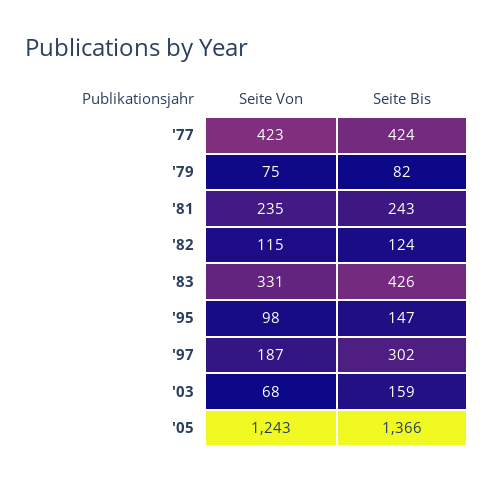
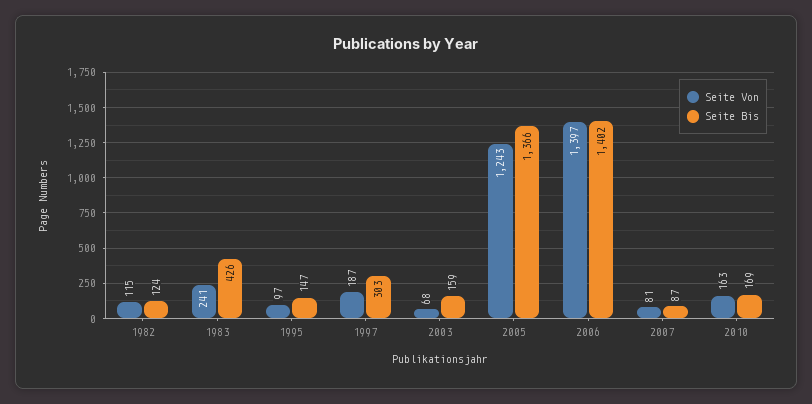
Seite Von, '77: 423 -> none
Seite Bis, '77: 424 -> none
Seite Von, '79: 75 -> none
Seite Bis, '79: 82 -> none
Seite Von, '81: 235 -> none
Seite Bis, '81: 243 -> none
Seite Von, '83: 331 -> 241
Seite Von, '95: 98 -> 97
Seite Bis, '97: 302 -> 303
Seite Von, 2006: none -> 1397
Seite Bis, 2006: none -> 1402
Seite Von, 2007: none -> 81
Seite Bis, 2007: none -> 87
Seite Von, 2010: none -> 163
Seite Bis, 2010: none -> 169

